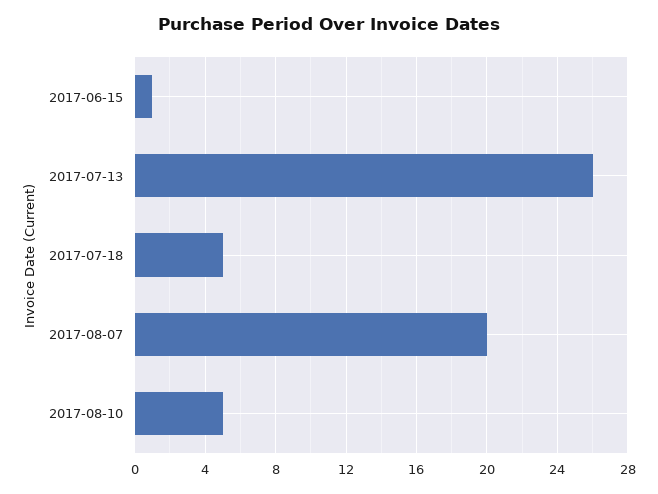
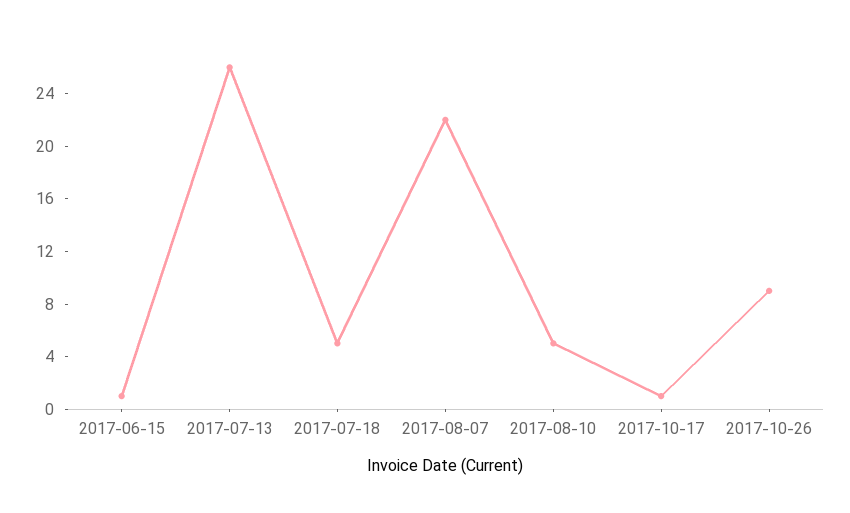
2017-08-07: 20 -> 22
2017-10-17: none -> 1
2017-10-26: none -> 9

